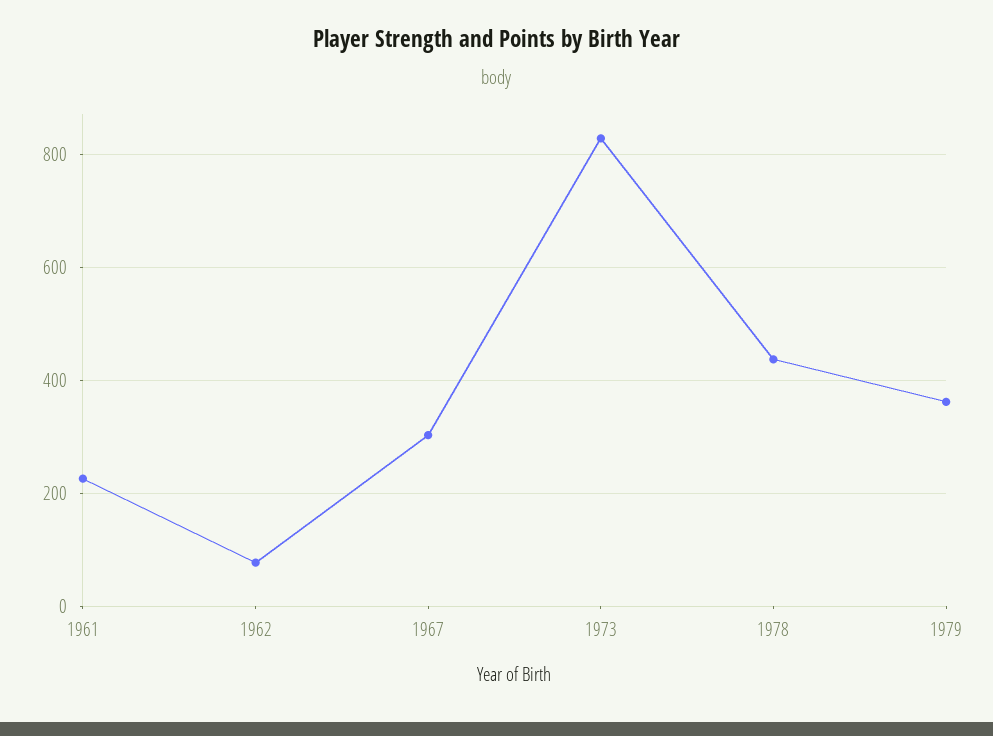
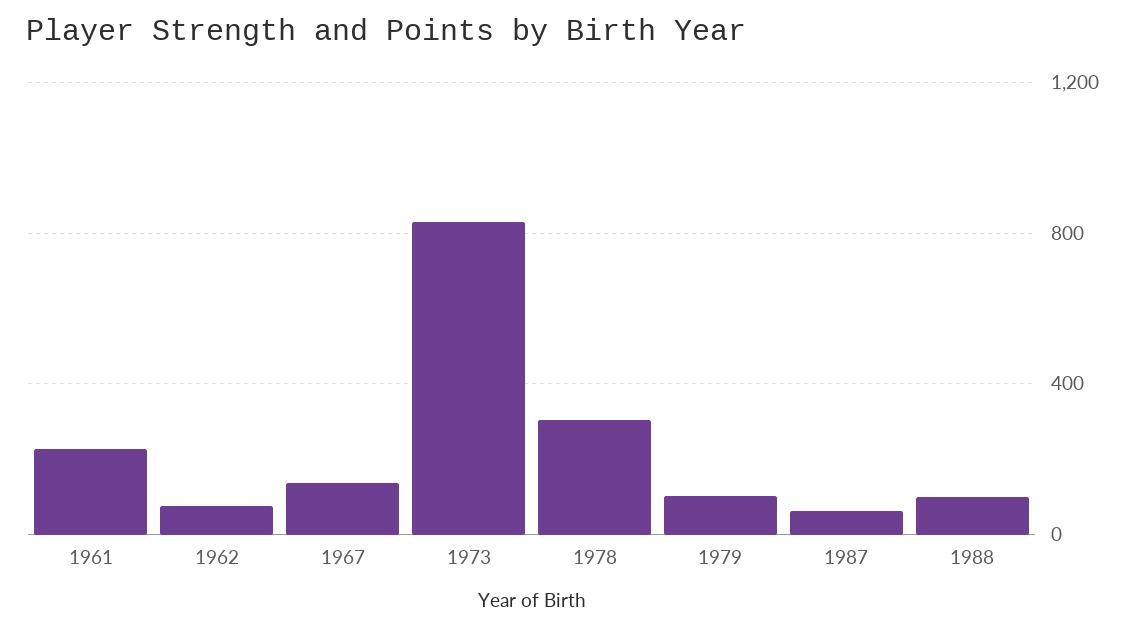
1967: 300 -> 150
1978: 440 -> 300
1979: 360 -> 100
1987: none -> 50
1988: none -> 100

